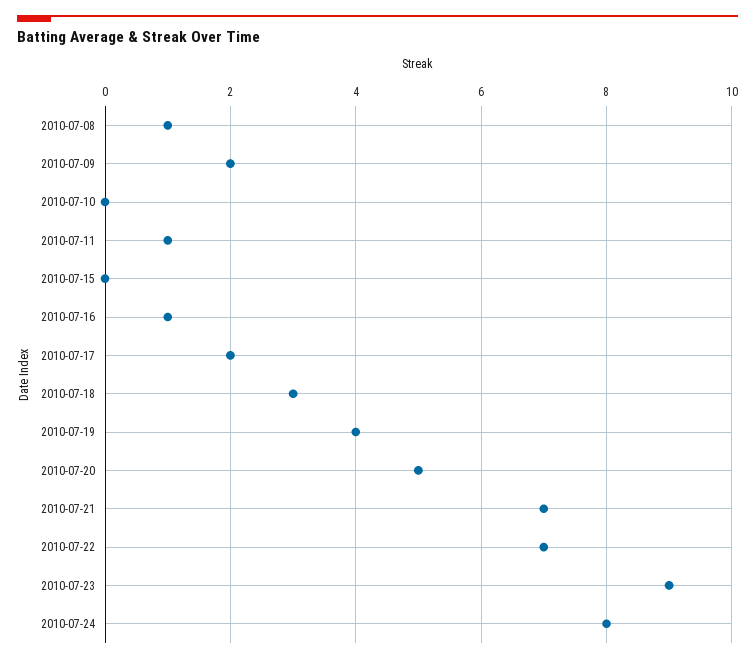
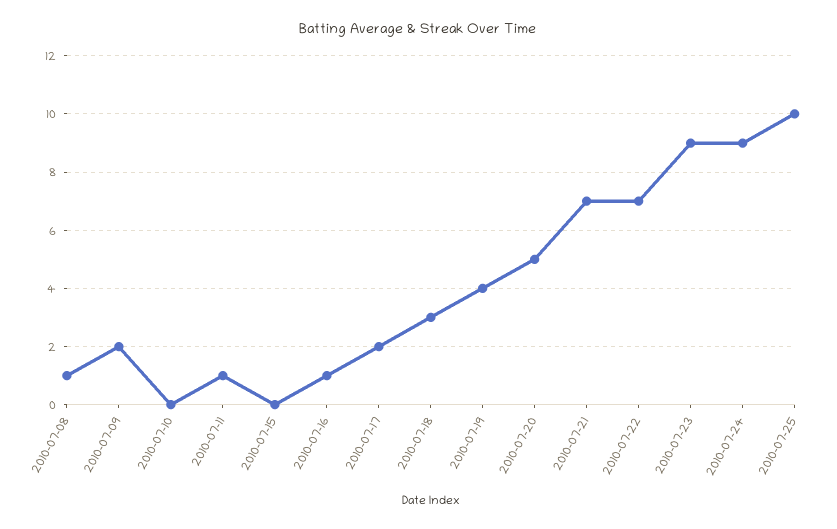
2010-07-24: 8 -> 9
2010-07-25: none -> 10

